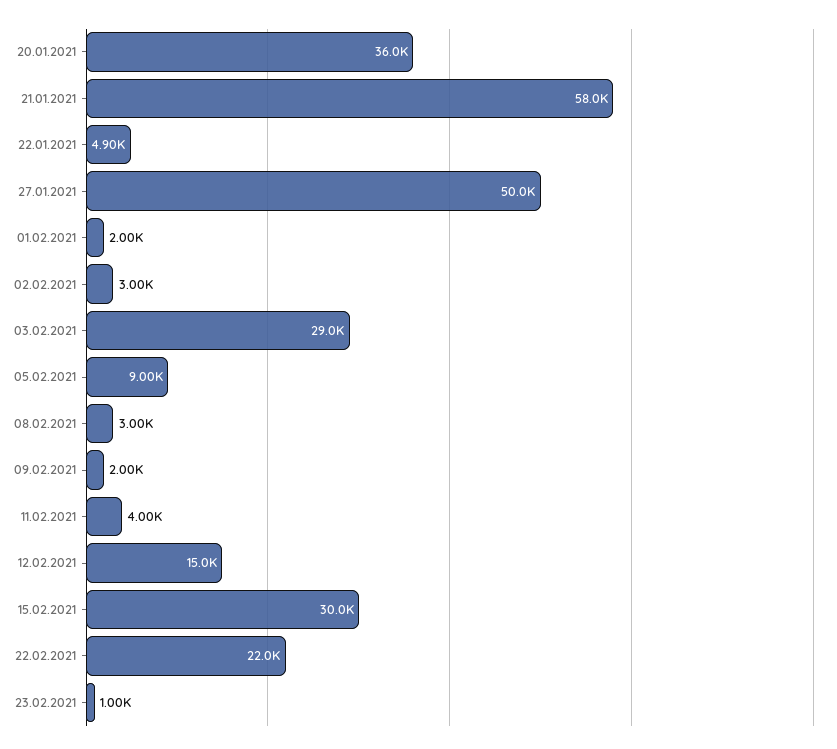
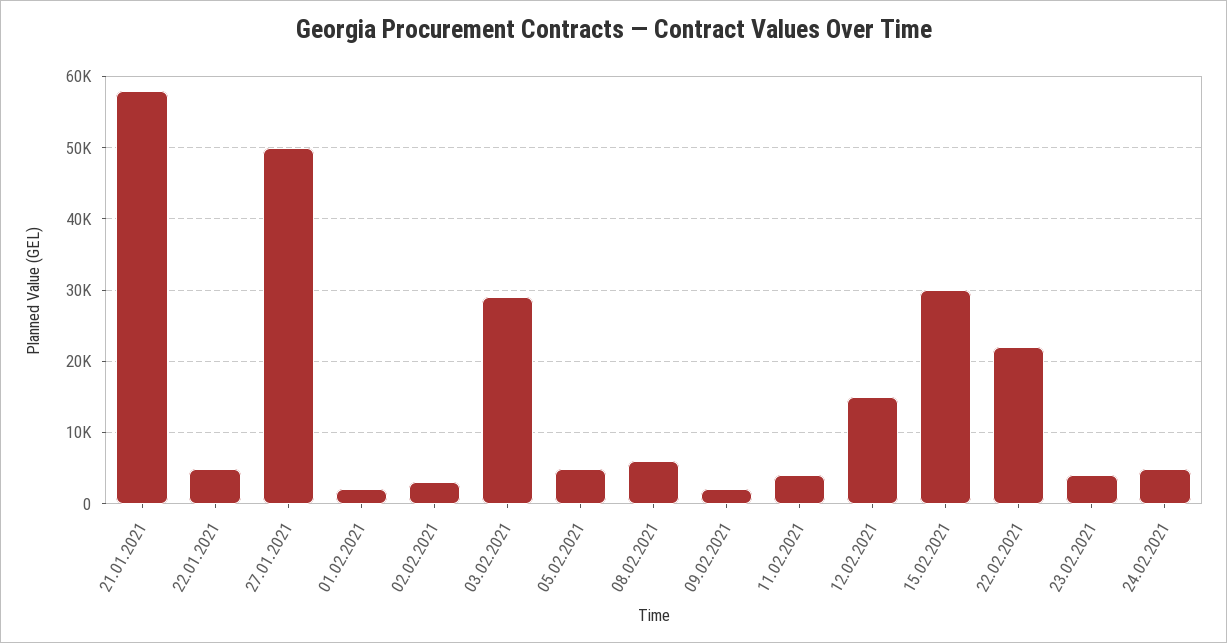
20.01.2021: 36000 -> none
05.02.2021: 9000 -> 5000
08.02.2021: 3000 -> 6000
23.02.2021: 1000 -> 4000
24.02.2021: none -> 5000

